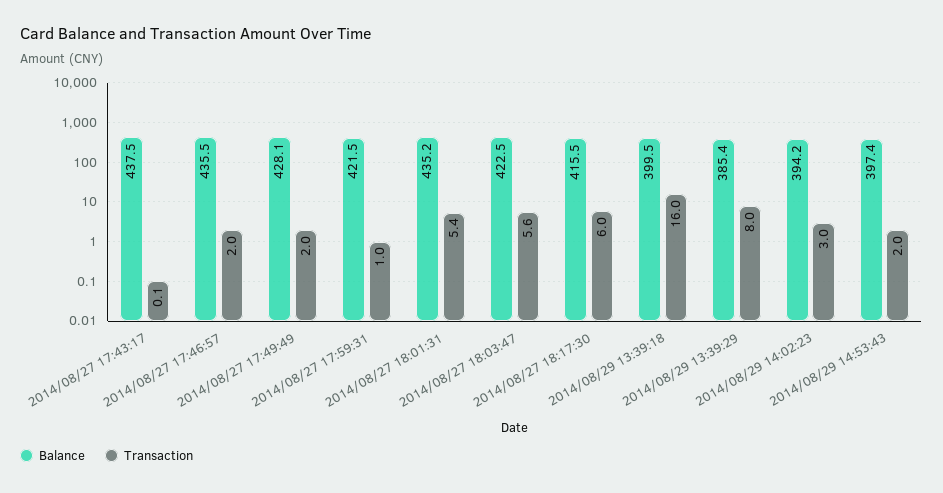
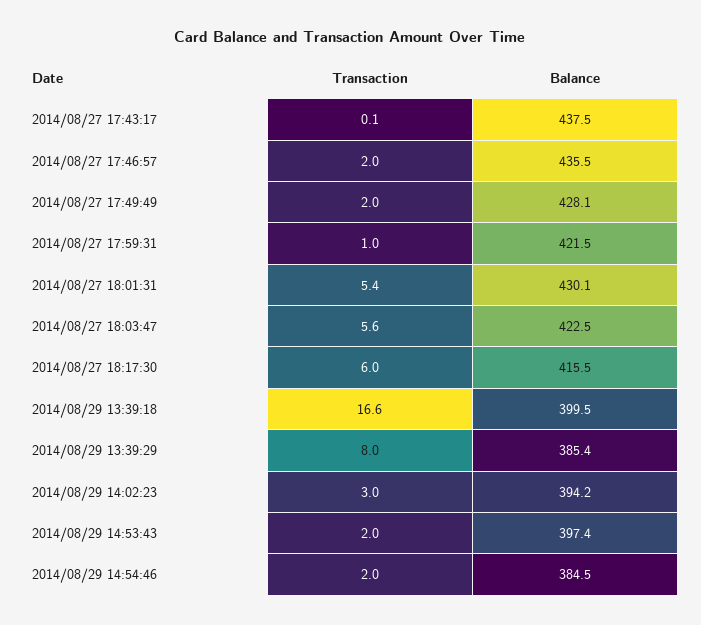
Balance, 2014/08/27 18:01:31: 435.2 -> 430.1
Transaction, 2014/08/29 13:39:18: 16 -> 16.6
Transaction, 2014/08/29 14:54:46: none -> 2
Balance, 2014/08/29 14:54:46: none -> 384.5

